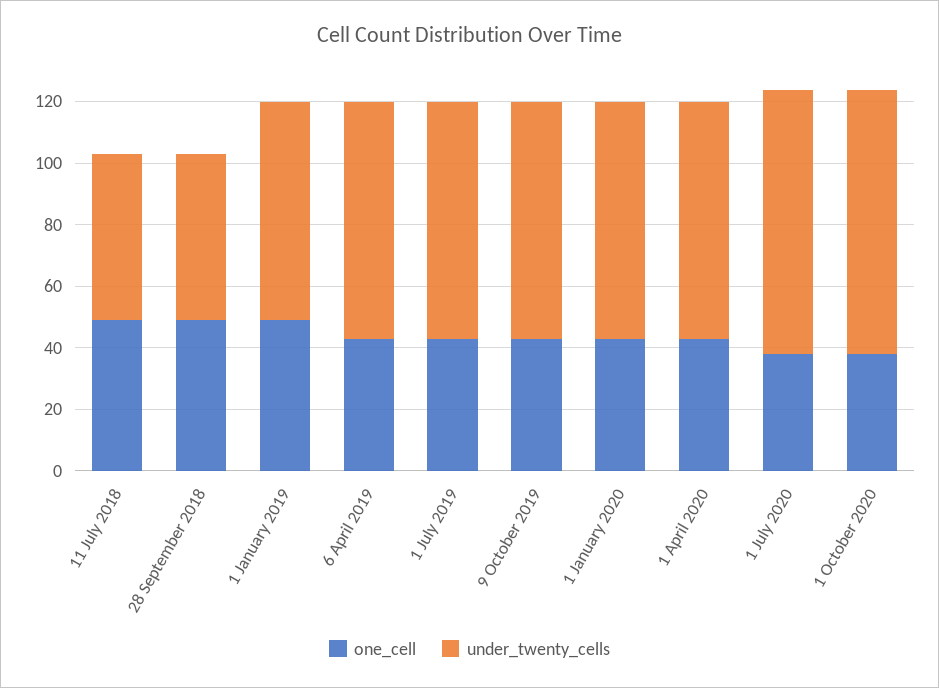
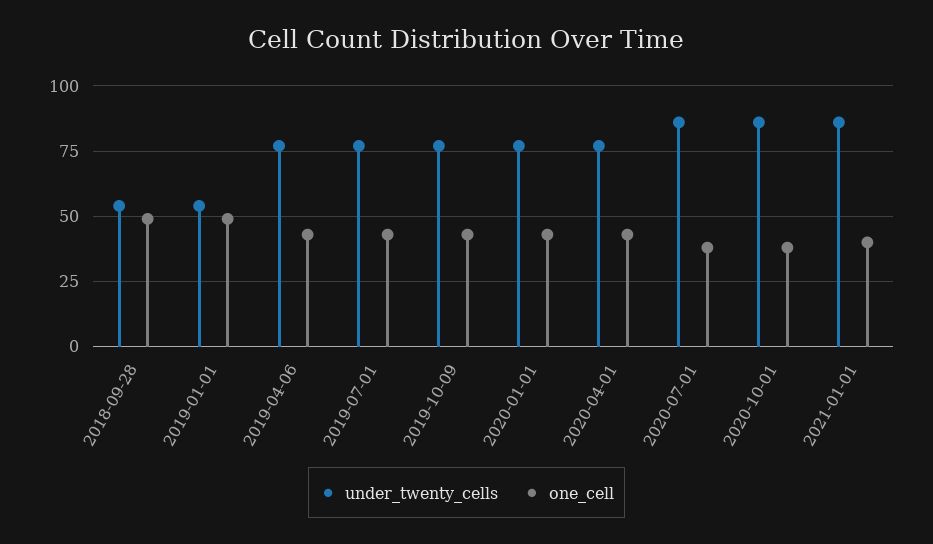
one_cell, 11 July 2018: 50 -> none
under_twenty_cells, 11 July 2018: 55 -> none
under_twenty_cells, 1 January 2019: 70 -> 55
under_twenty_cells, 2021-01-01: none -> 85
one_cell, 2021-01-01: none -> 40

